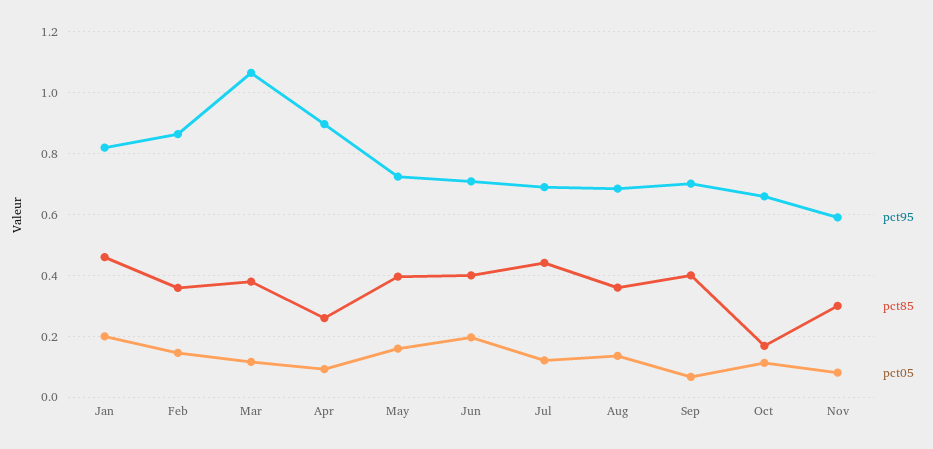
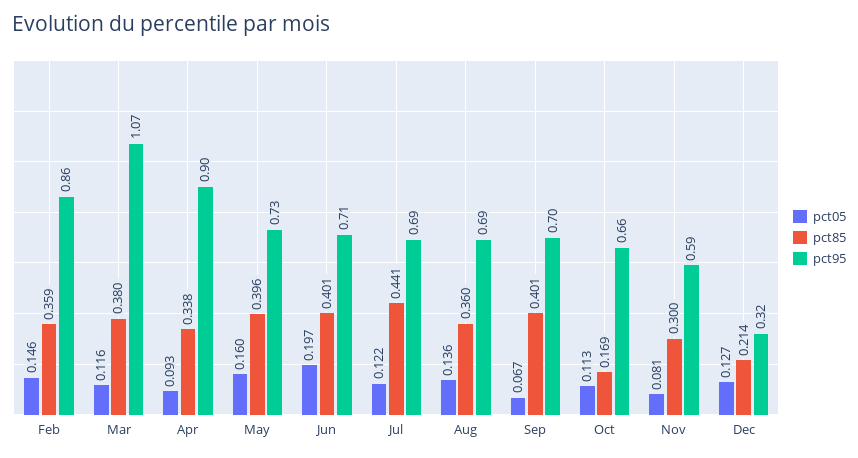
pct95, Jan: 0.82 -> none
pct85, Jan: 0.46 -> none
pct05, Jan: 0.2 -> none
pct85, Apr: 0.26 -> 0.338
pct05, Dec: none -> 0.127
pct85, Dec: none -> 0.214
pct95, Dec: none -> 0.32

